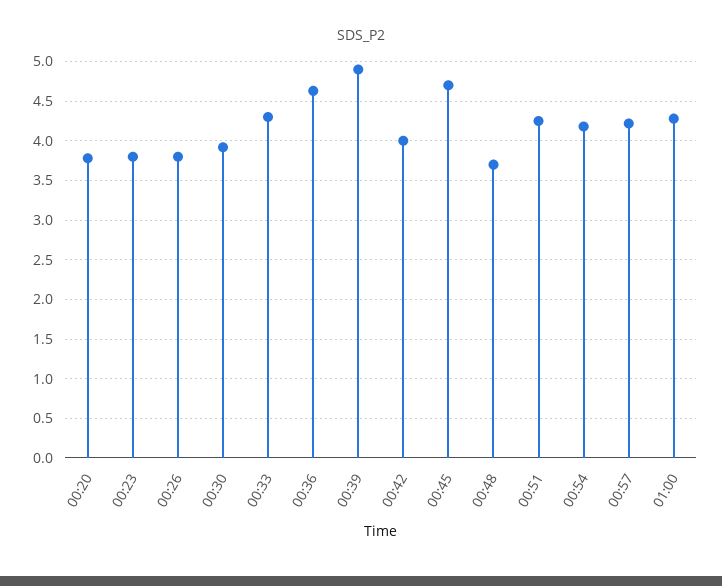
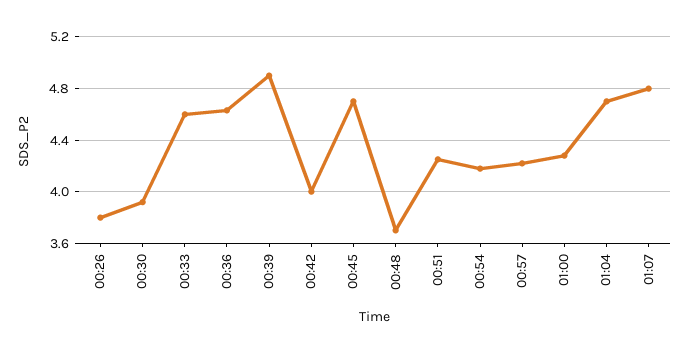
00:20: 3.8 -> none
00:23: 3.8 -> none
00:33: 4.3 -> 4.6
01:04: none -> 4.7
01:07: none -> 4.8

